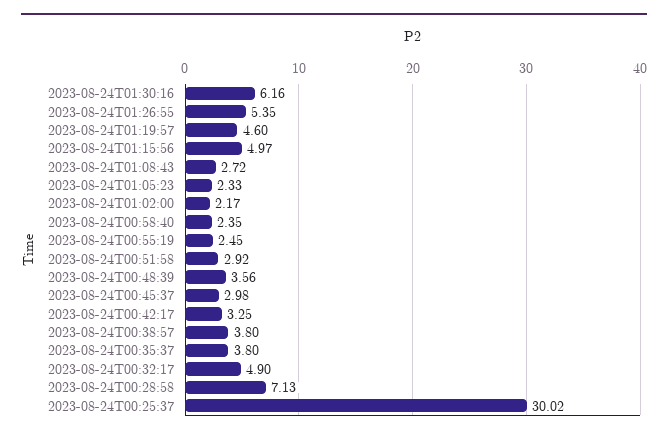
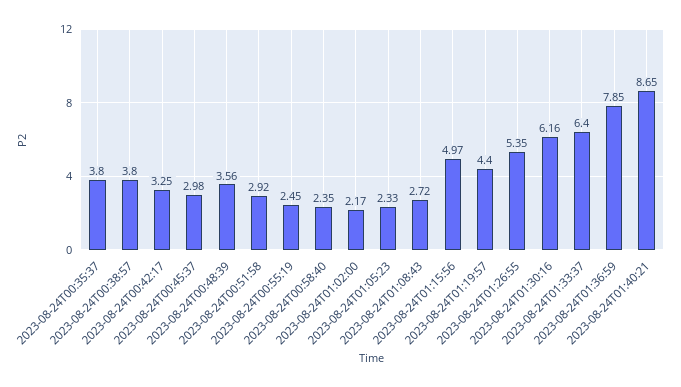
2023-08-24T01:19:57: 4.6 -> 4.4
2023-08-24T00:32:17: 4.9 -> none
2023-08-24T00:28:58: 7.13 -> none
2023-08-24T00:25:37: 30.02 -> none
2023-08-24T01:33:37: none -> 6.4
2023-08-24T01:36:59: none -> 7.85
2023-08-24T01:40:21: none -> 8.65

